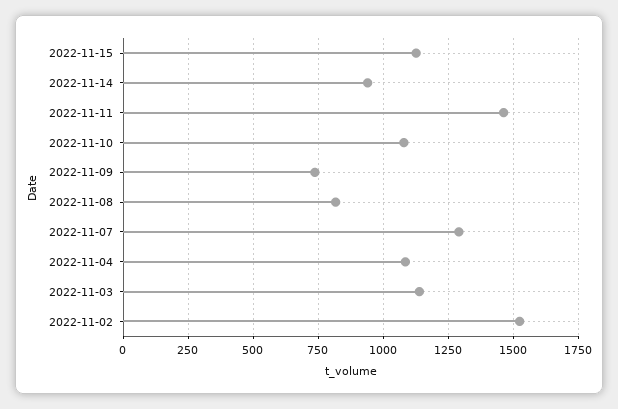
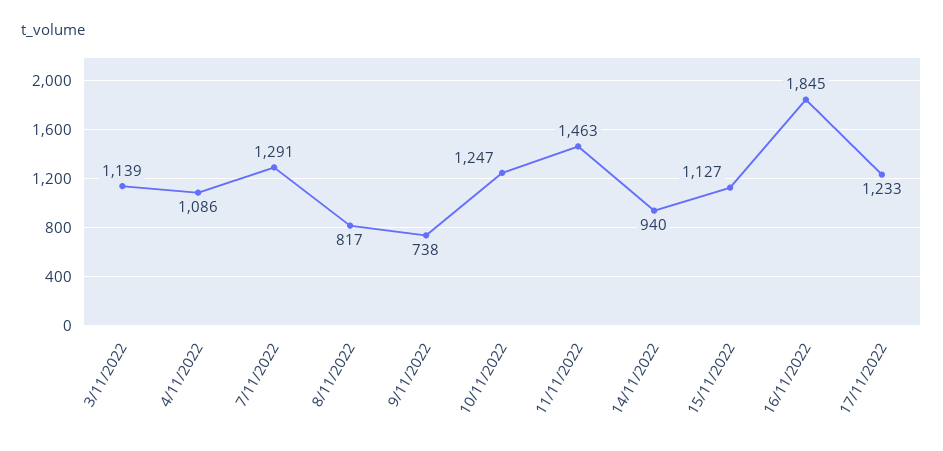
2022-11-10: 1075 -> 1247
2022-11-02: 1525 -> none
16/11/2022: none -> 1845
17/11/2022: none -> 1233

